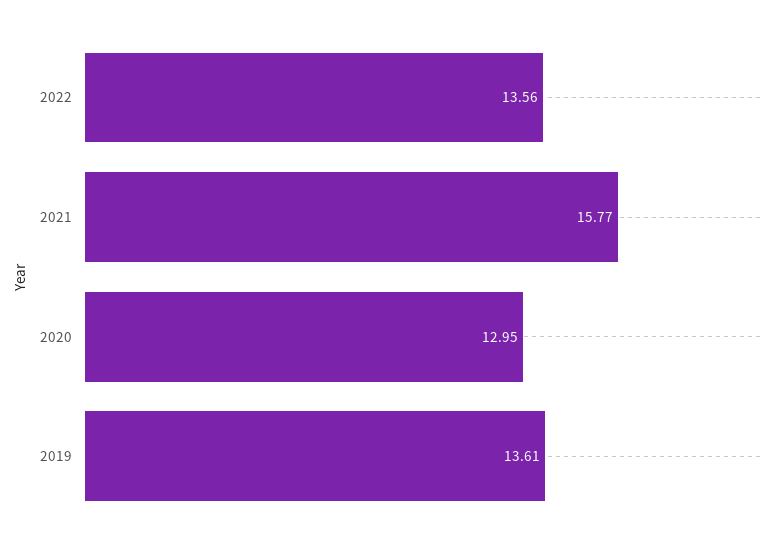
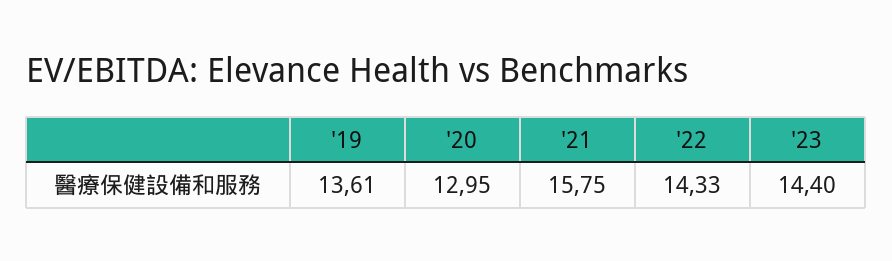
2022: 13.56 -> 14.33
2021: 15.77 -> 15.75
'23: none -> 14.4

